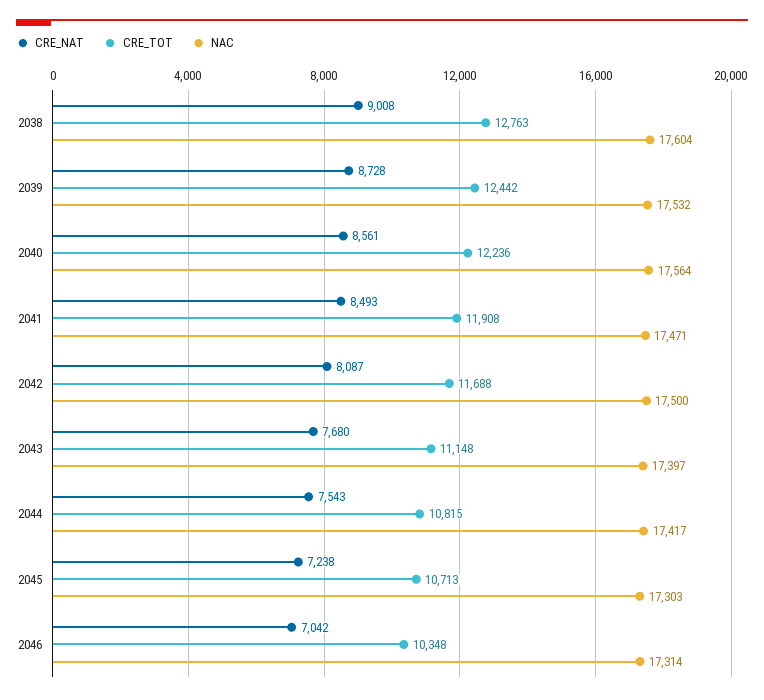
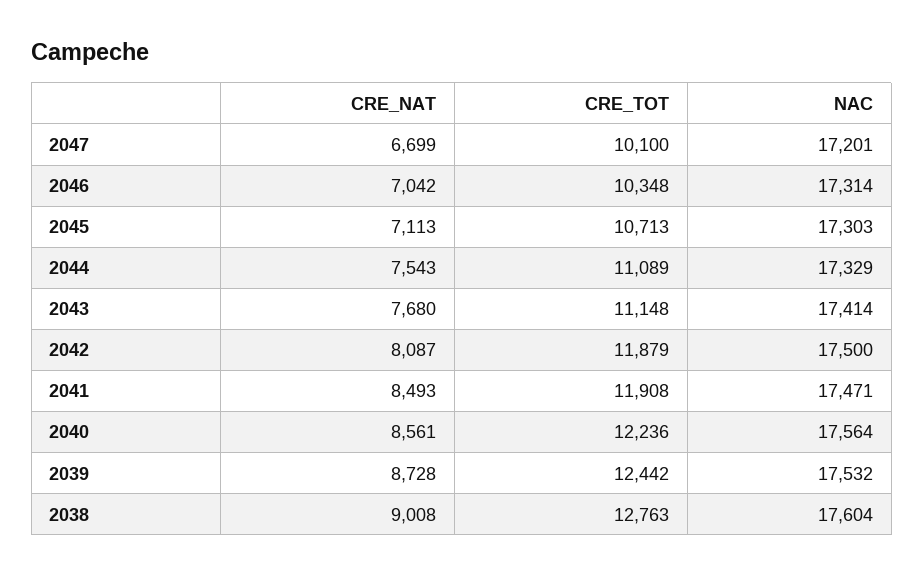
CRE_TOT, 2042: 11688 -> 11879
NAC, 2043: 17397 -> 17414
CRE_TOT, 2044: 10815 -> 11089
NAC, 2044: 17417 -> 17329
CRE_NAT, 2045: 7238 -> 7113
CRE_NAT, 2047: none -> 6699
CRE_TOT, 2047: none -> 10100
NAC, 2047: none -> 17201

